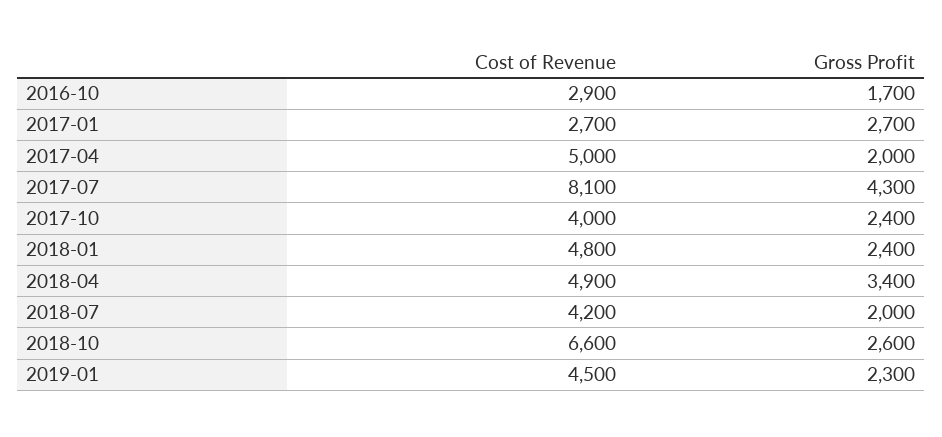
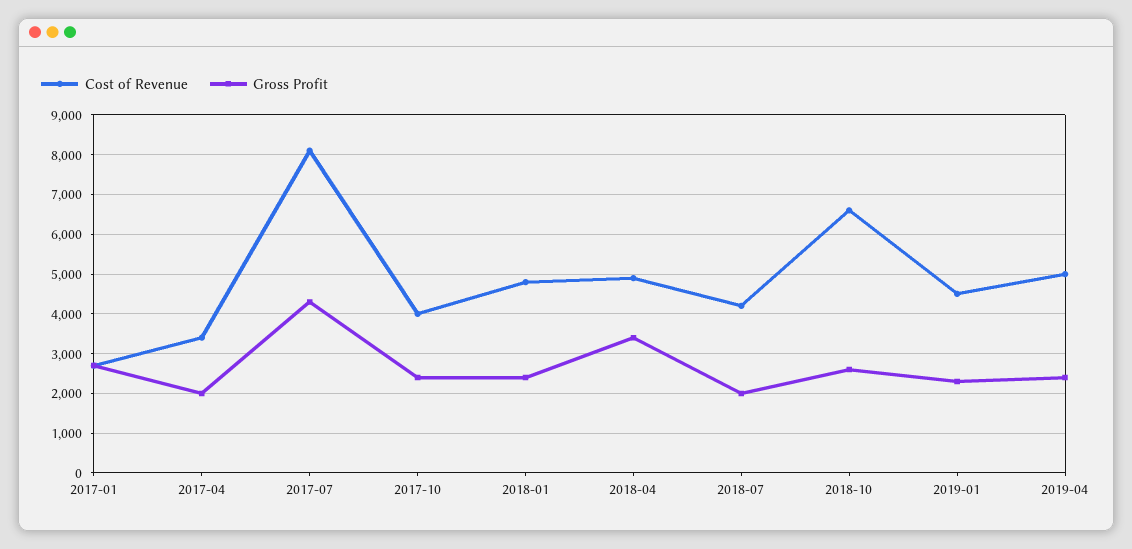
Cost of Revenue, 2016-10: 2900 -> none
Gross Profit, 2016-10: 1700 -> none
Cost of Revenue, 2017-04: 5000 -> 3400
Cost of Revenue, 2019-04: none -> 5000
Gross Profit, 2019-04: none -> 2400

